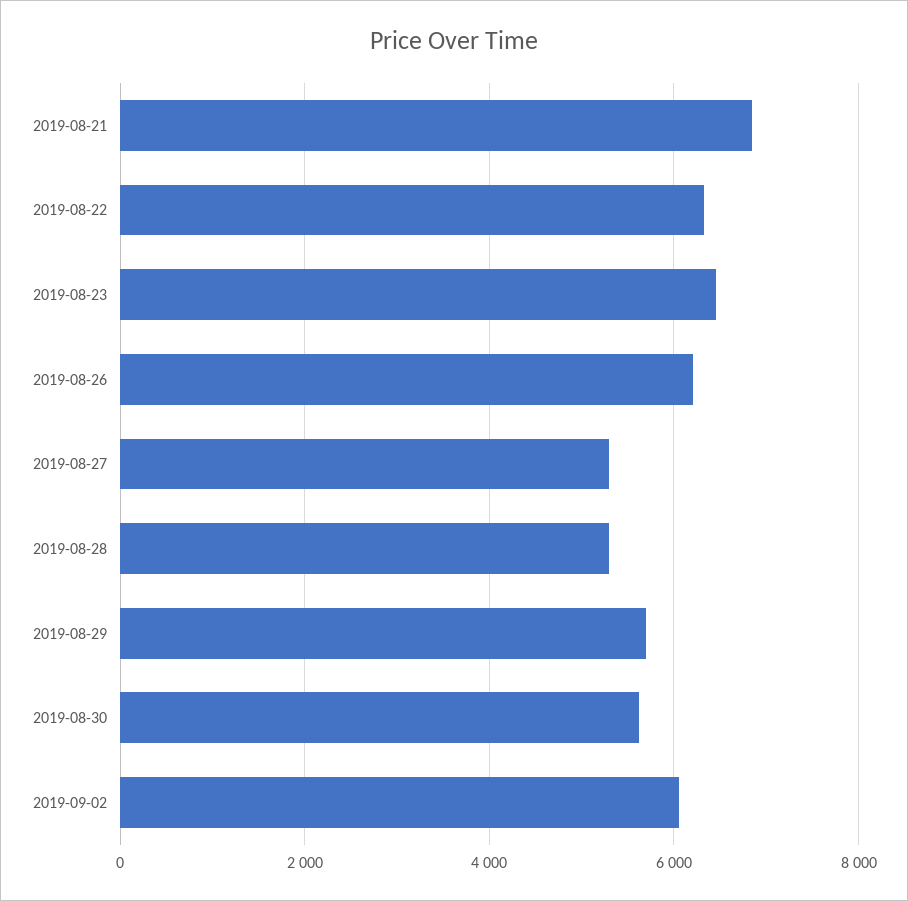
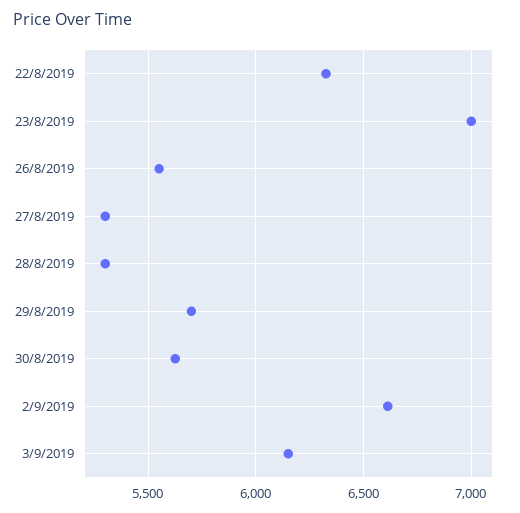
2019-08-21: 6800 -> none
2019-08-23: 6400 -> 7000
2019-08-26: 6200 -> 5550
2019-09-02: 6000 -> 6600
3/9/2019: none -> 6150

